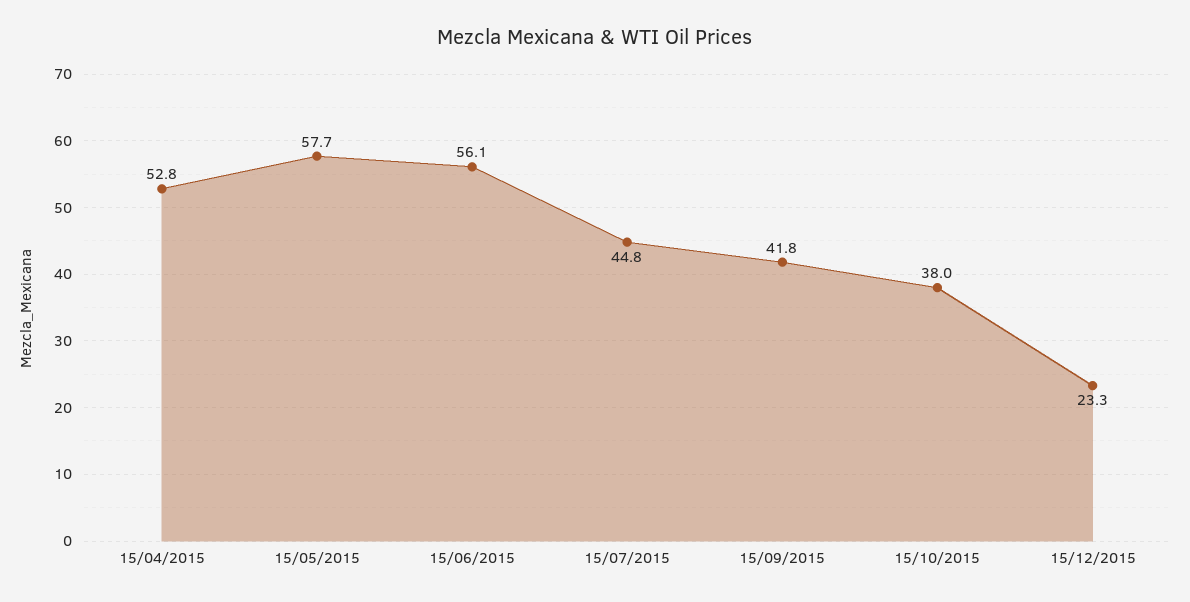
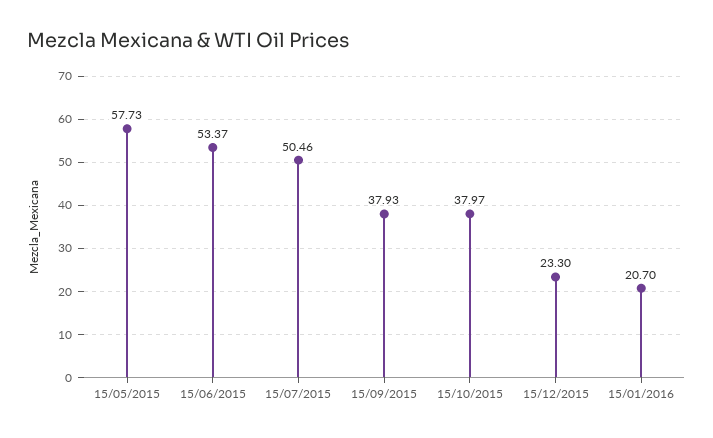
15/04/2015: 52.8 -> none
15/06/2015: 56.1 -> 53.37
15/07/2015: 44.8 -> 50.46
15/09/2015: 41.8 -> 37.93
15/01/2016: none -> 20.7

